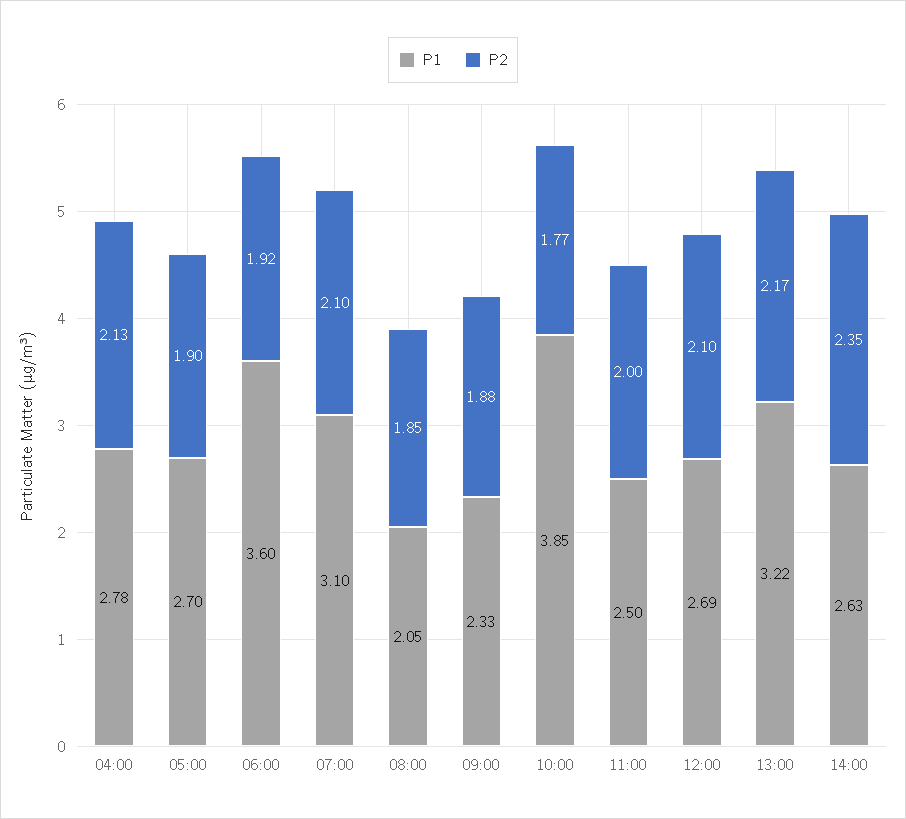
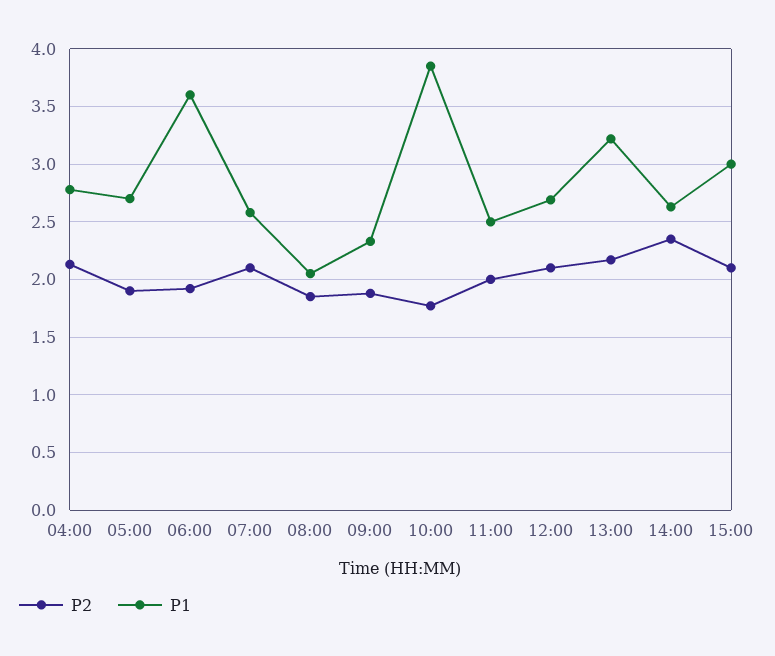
P1, 07:00: 3.1 -> 2.6
P2, 15:00: none -> 2.1
P1, 15:00: none -> 3

